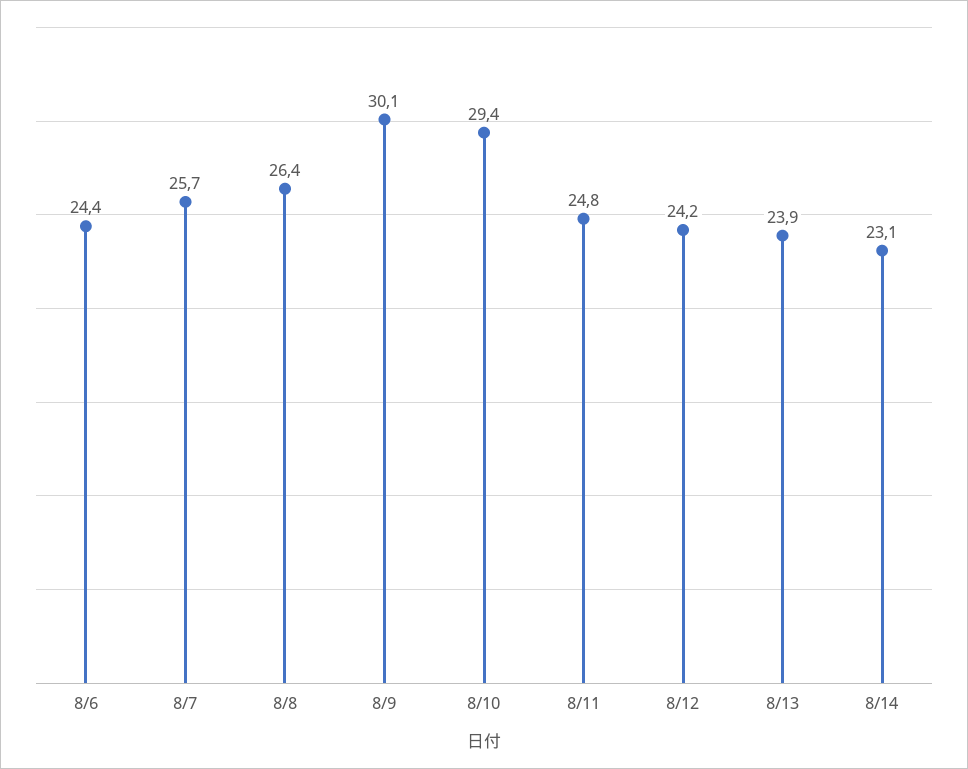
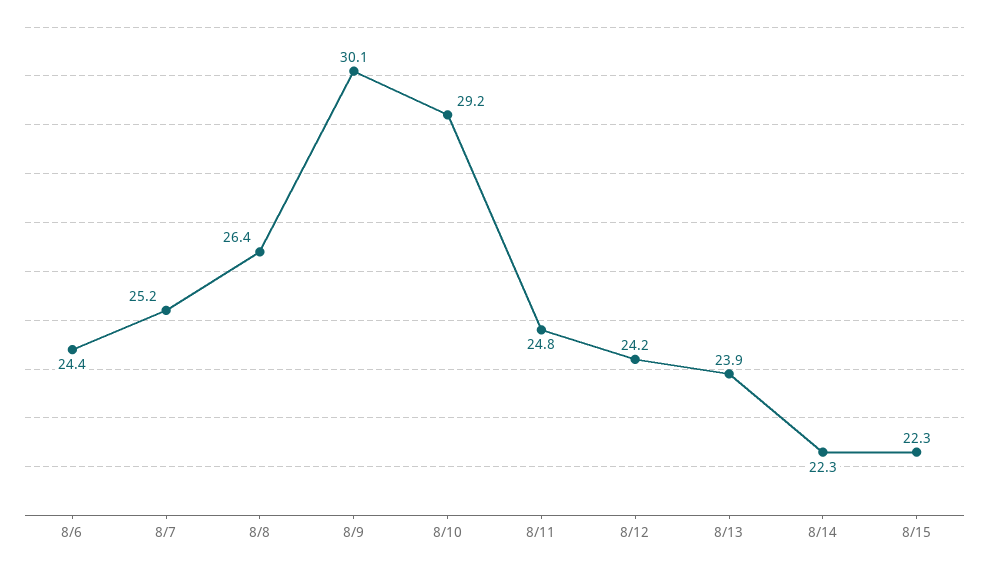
8/7: 25.7 -> 25.2
8/10: 29.4 -> 29.2
8/14: 23.1 -> 22.3
8/15: none -> 22.3

